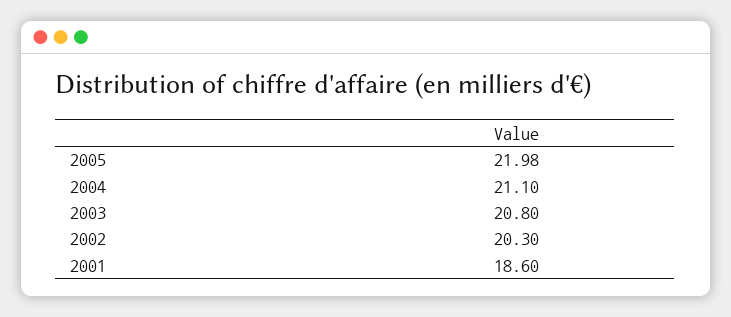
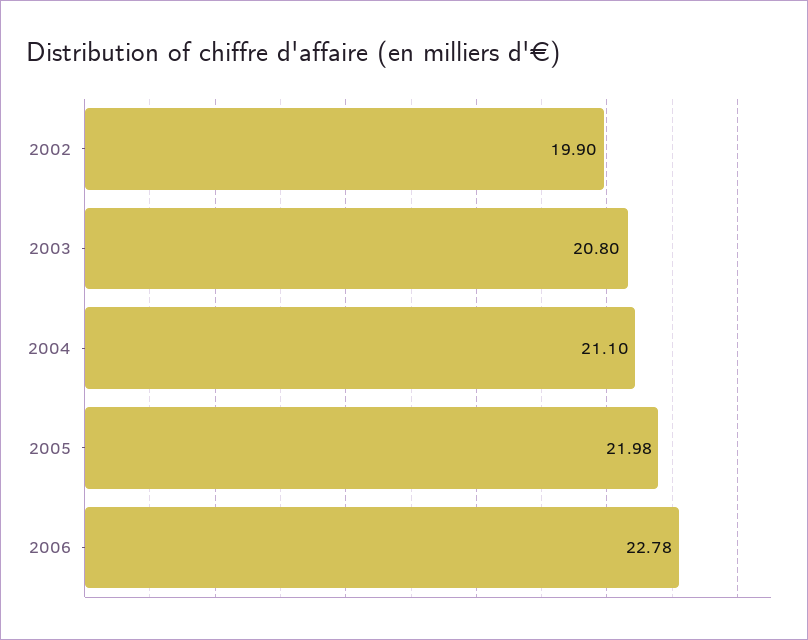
2002: 20.3 -> 19.9
2001: 18.6 -> none
2006: none -> 22.78

